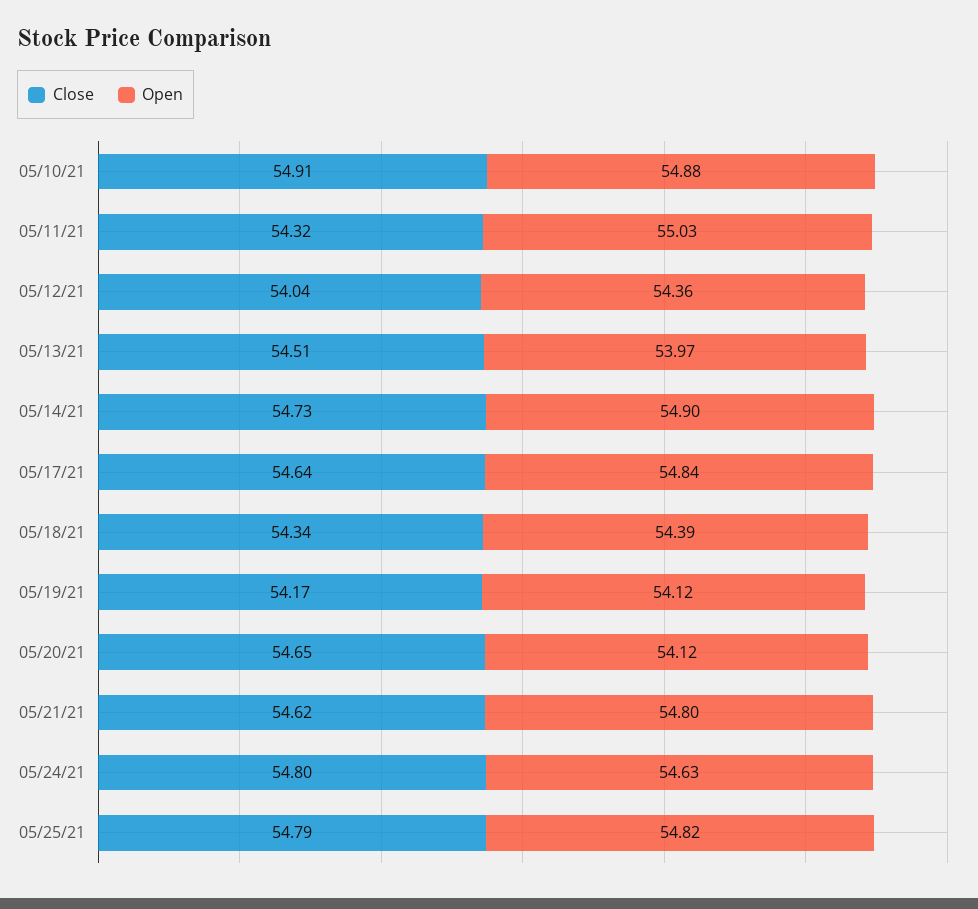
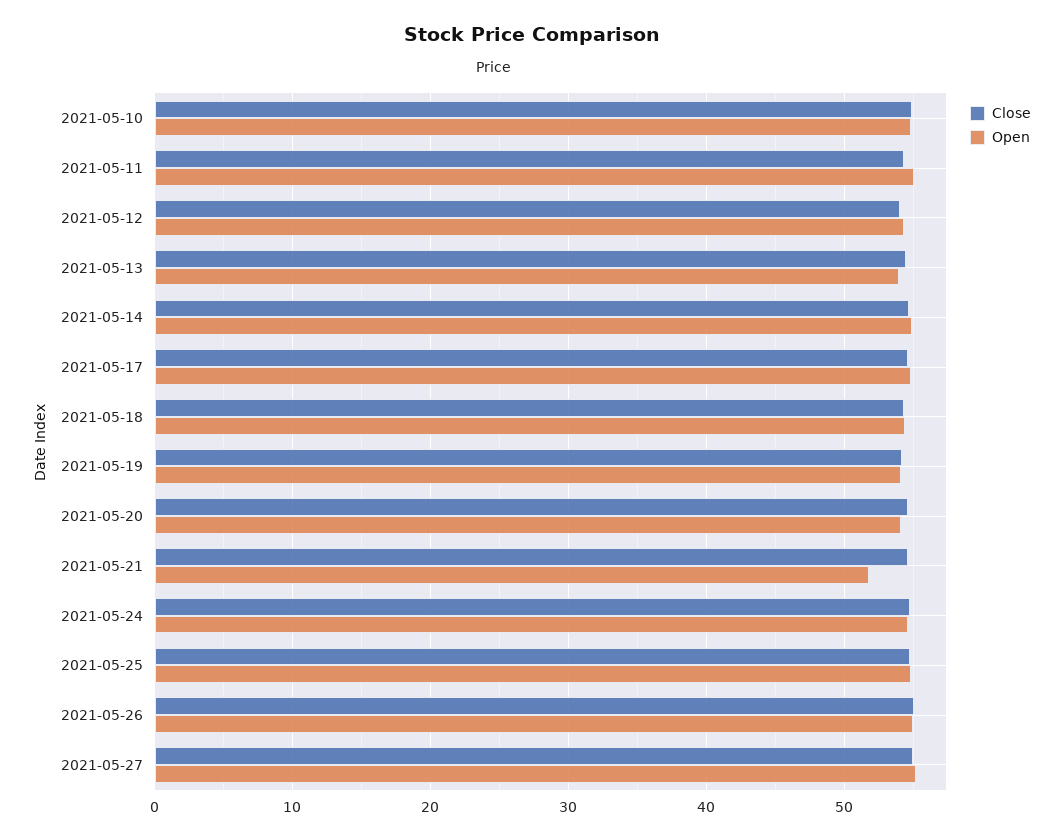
Open, 05/21/21: 54.8 -> 52
Close, 2021-05-26: none -> 55
Open, 2021-05-26: none -> 55
Close, 2021-05-27: none -> 55
Open, 2021-05-27: none -> 55

